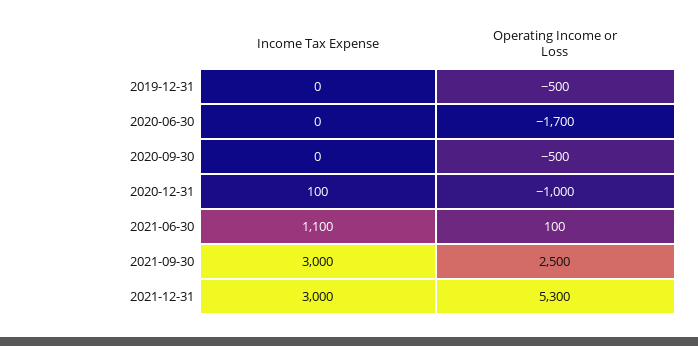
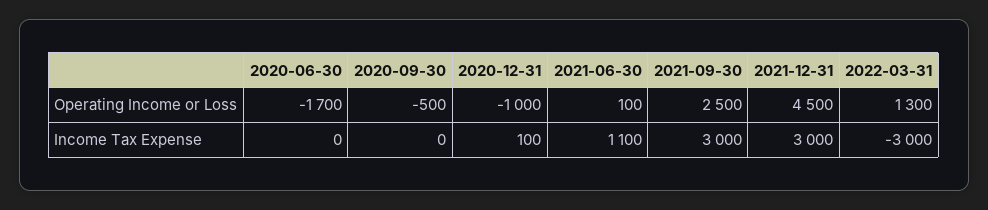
Income Tax Expense, 2019-12-31: 0 -> none
Operating Income or Loss, 2019-12-31: -500 -> none
Operating Income or Loss, 2021-12-31: 5300 -> 4500
Operating Income or Loss, 2022-03-31: none -> 1300
Income Tax Expense, 2022-03-31: none -> -3000

